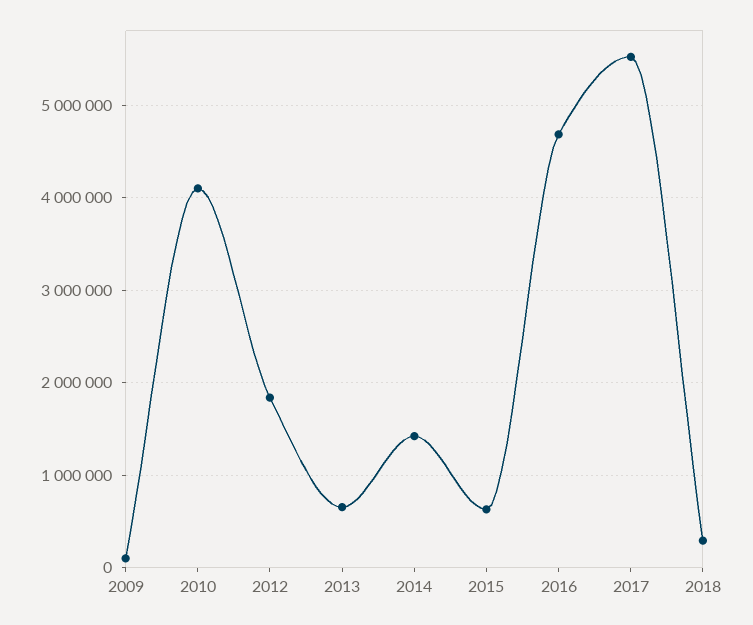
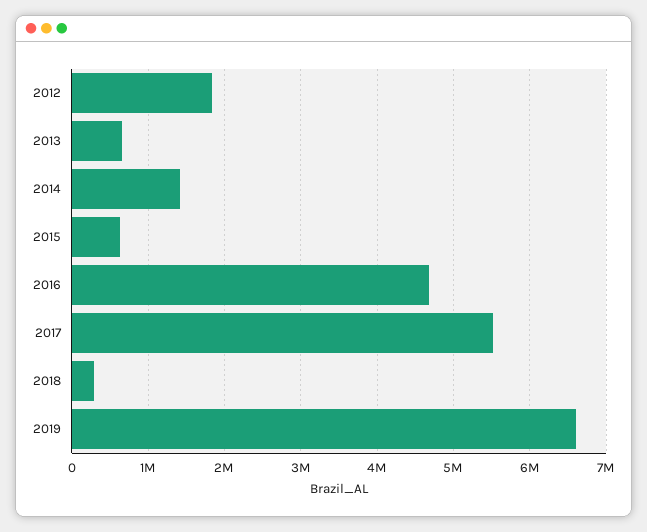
2009: 100000 -> none
2010: 4100000 -> none
2019: none -> 6600000

